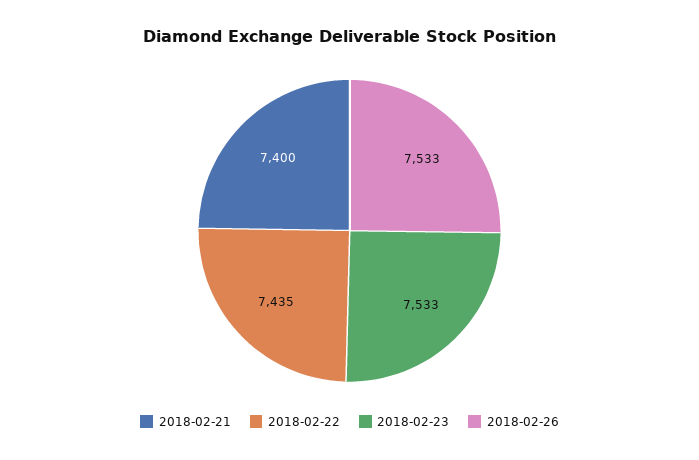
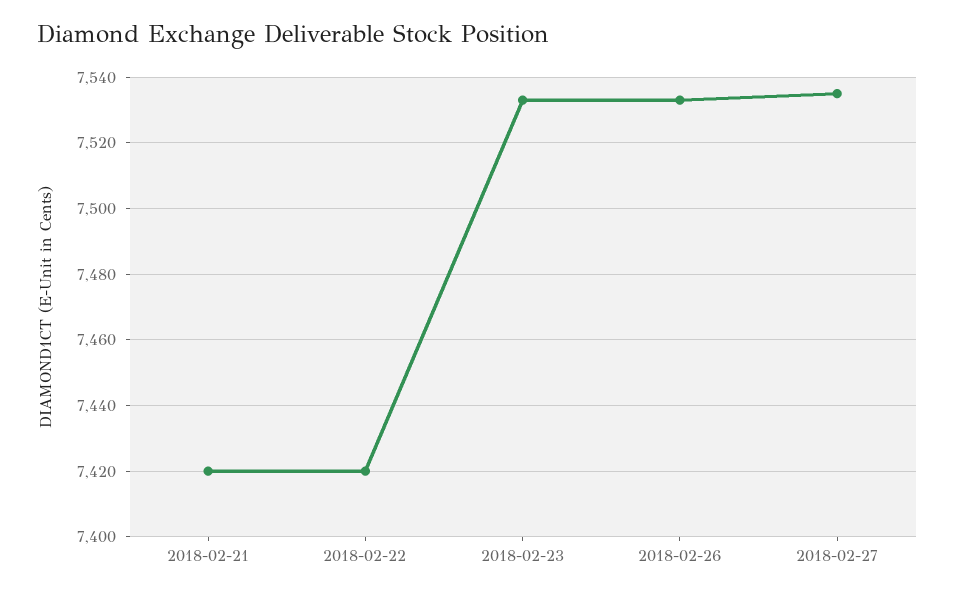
2018-02-21: 7400 -> 7420
2018-02-22: 7435 -> 7420
2018-02-27: none -> 7535

